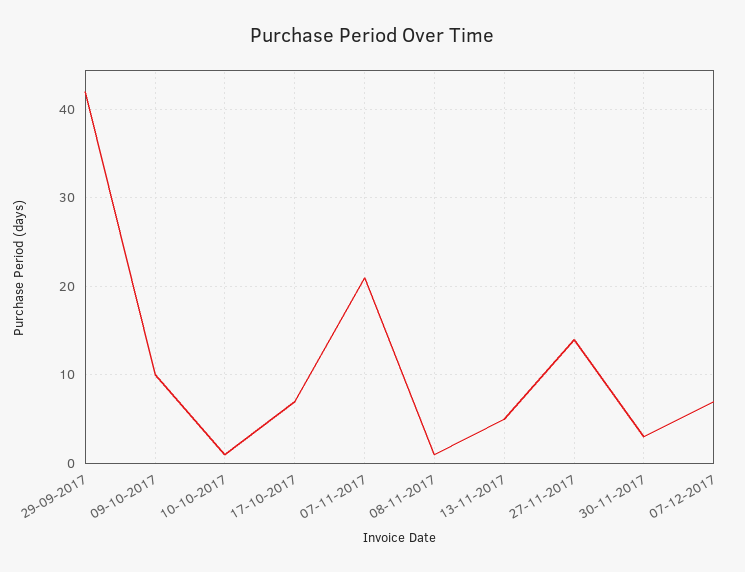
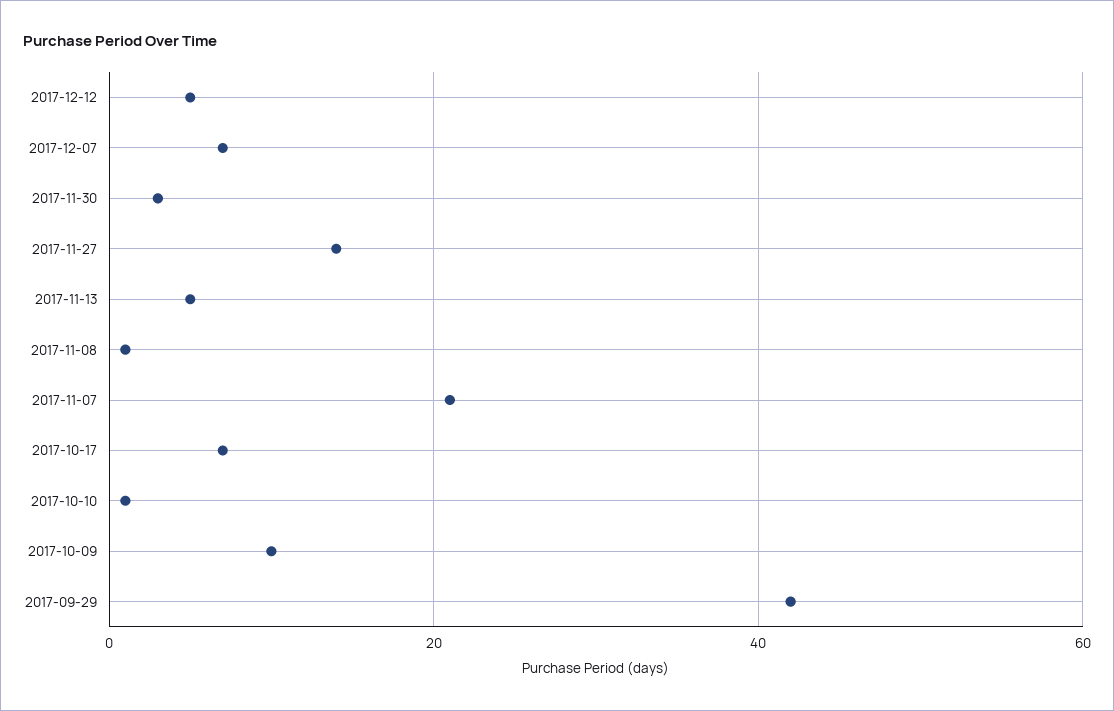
2017-12-12: none -> 5

